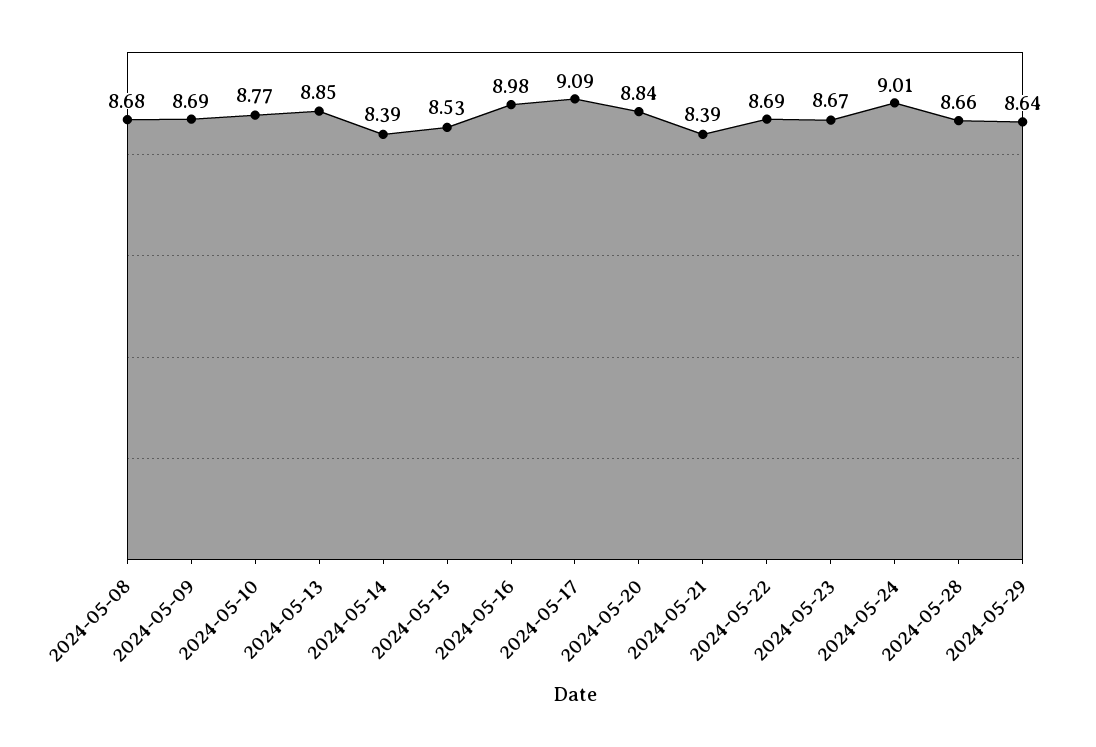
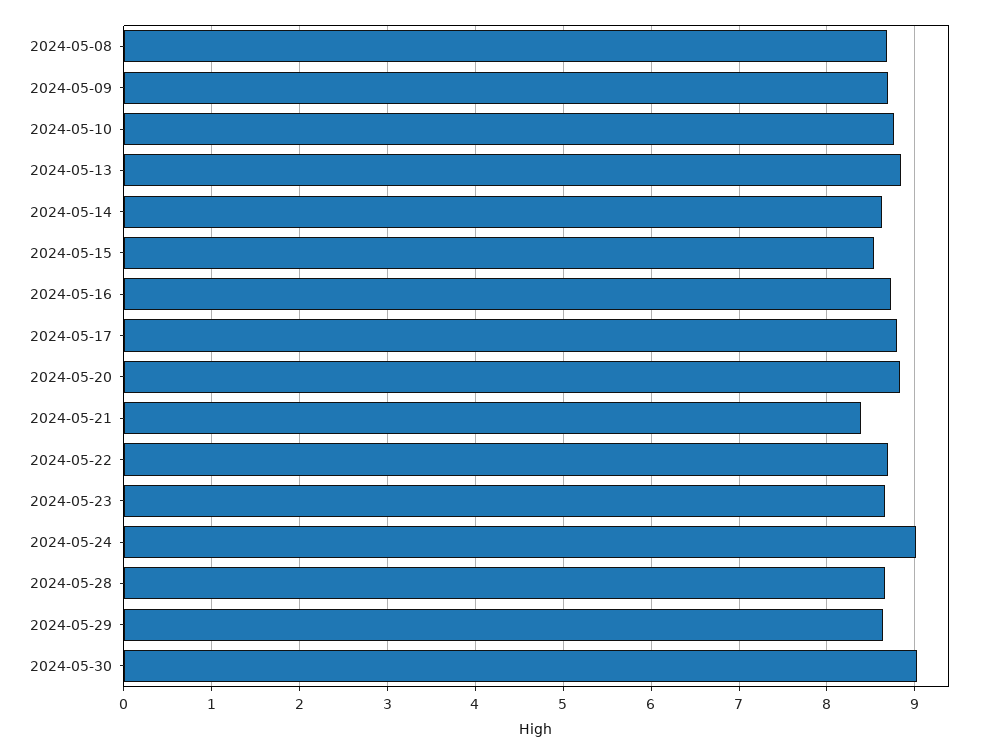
2024-05-14: 8.39 -> 8.6
2024-05-16: 8.98 -> 8.7
2024-05-17: 9.09 -> 8.8
2024-05-30: none -> 9

